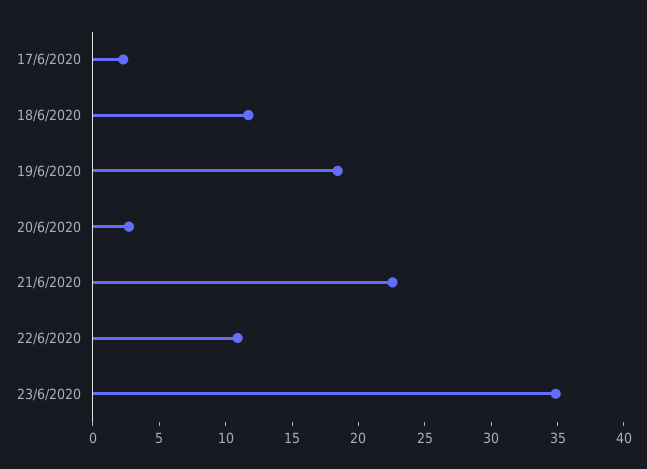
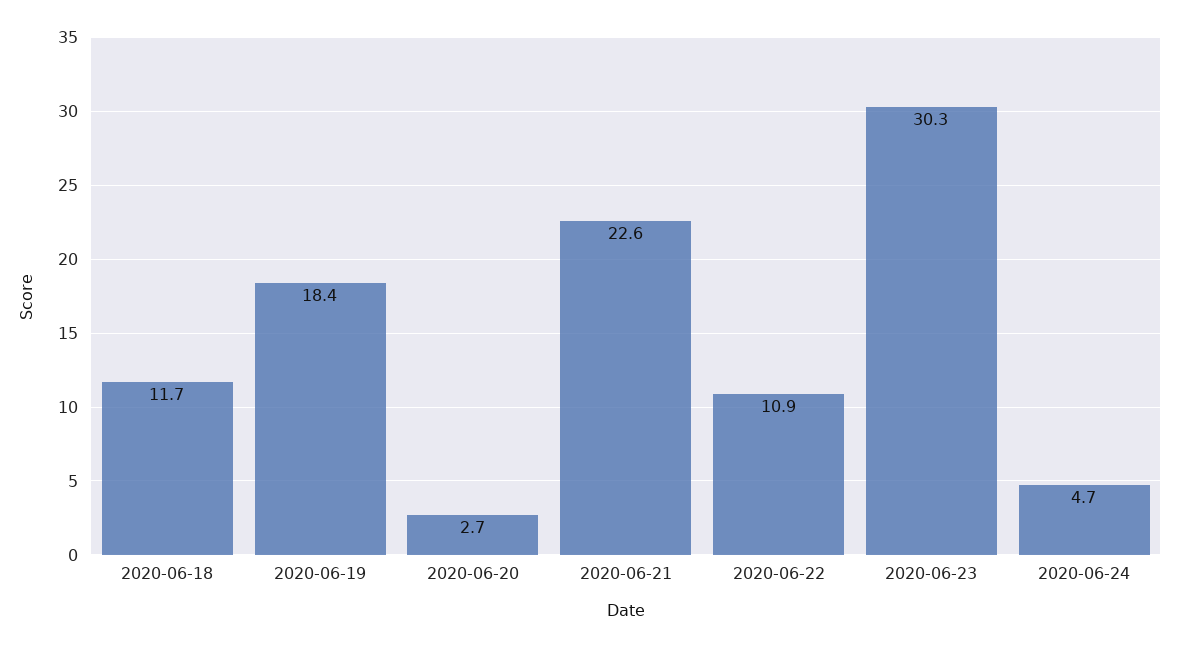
17/6/2020: 2 -> none
23/6/2020: 35 -> 30.3
2020-06-24: none -> 4.7

